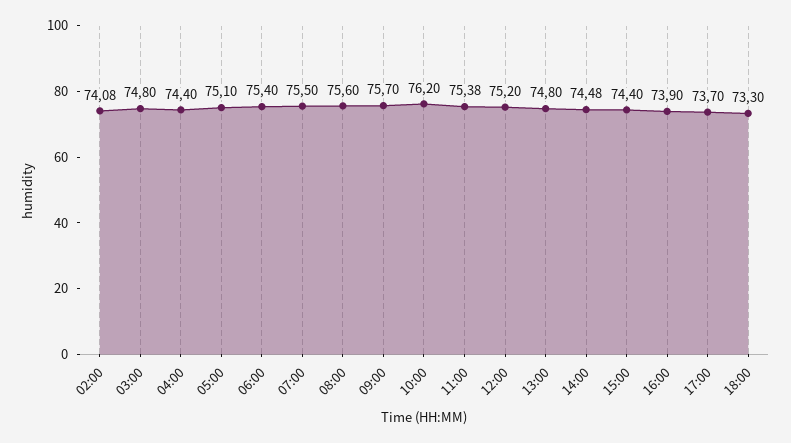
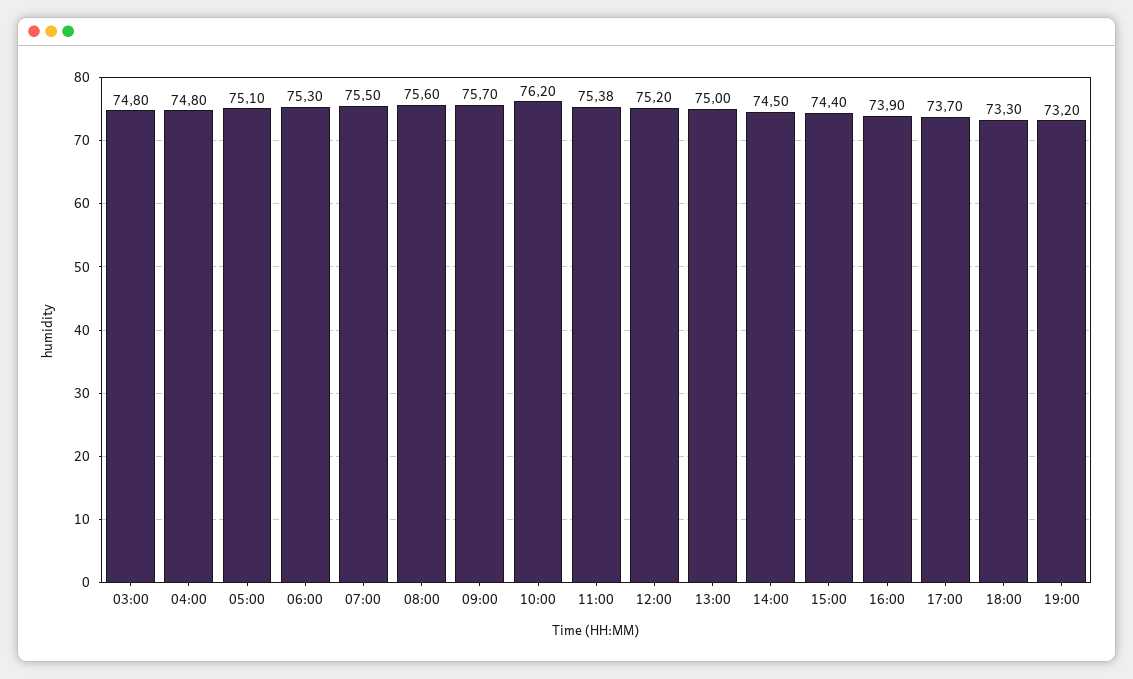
02:00: 74.08 -> none
04:00: 74.4 -> 74.8
06:00: 75.4 -> 75.3
13:00: 74.8 -> 75
14:00: 74.48 -> 74.5
19:00: none -> 73.2

